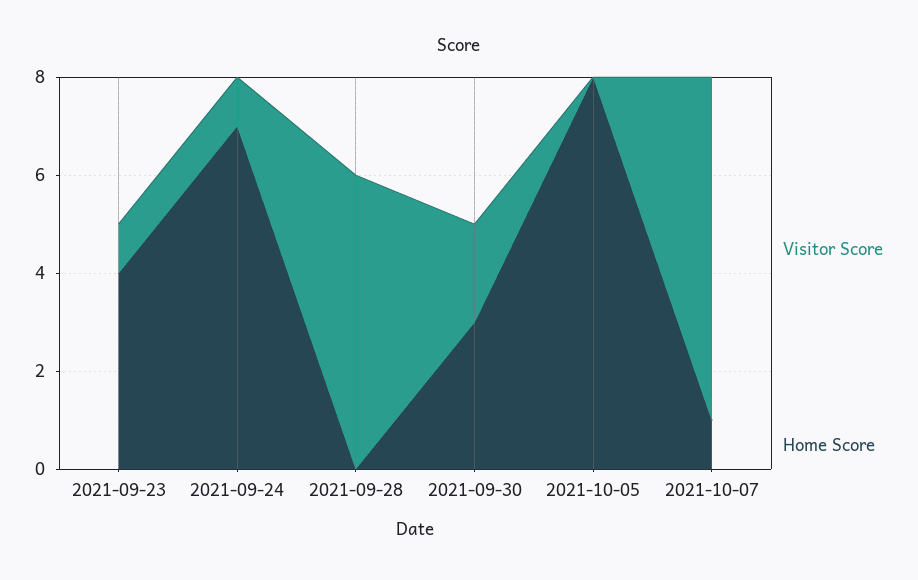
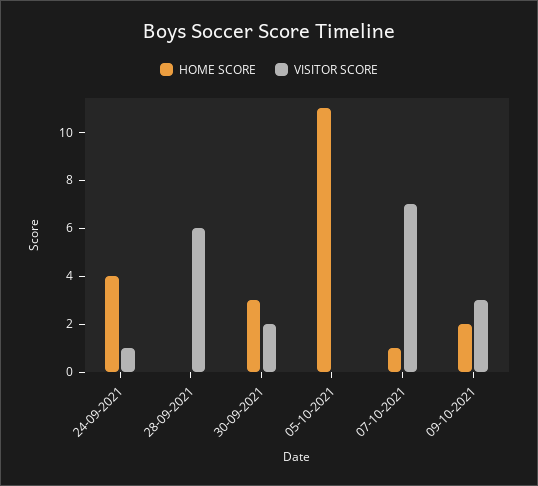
Visitor Score, 2021-09-23: 1 -> none
Home Score, 2021-09-23: 4 -> none
Home Score, 2021-09-24: 7 -> 4
Home Score, 2021-10-05: 8 -> 11
Home Score, 09-10-2021: none -> 2
Visitor Score, 09-10-2021: none -> 3

